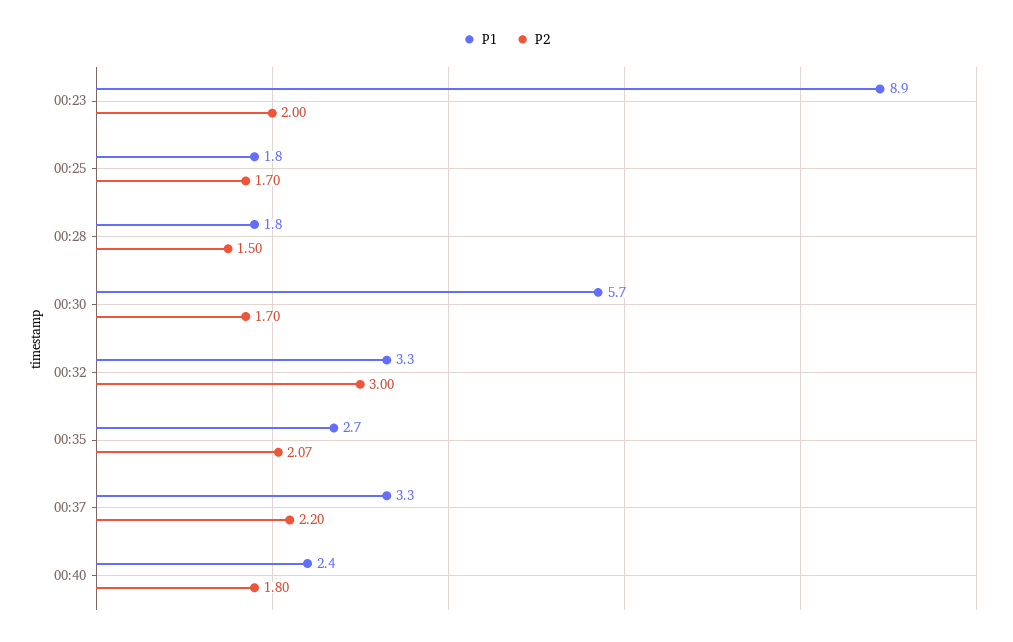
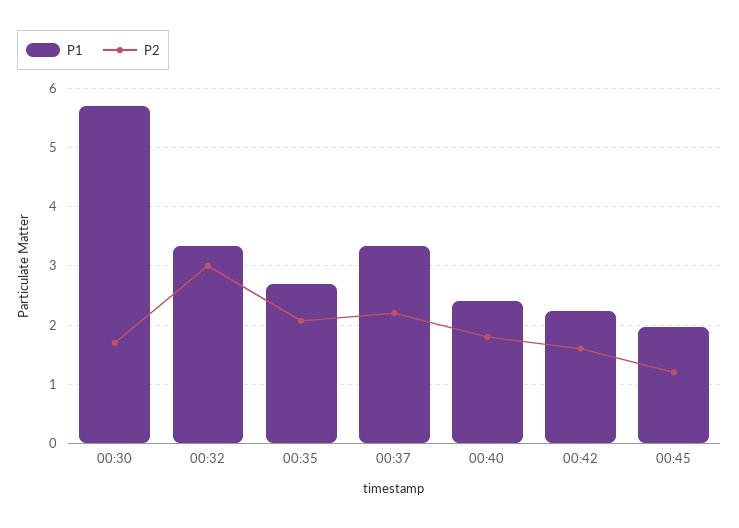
P1, 00:23: 8.9 -> none
P2, 00:23: 2 -> none
P1, 00:25: 1.8 -> none
P2, 00:25: 1.7 -> none
P1, 00:28: 1.8 -> none
P2, 00:28: 1.5 -> none
P1, 00:42: none -> 2.2
P2, 00:42: none -> 1.6
P1, 00:45: none -> 2
P2, 00:45: none -> 1.2

